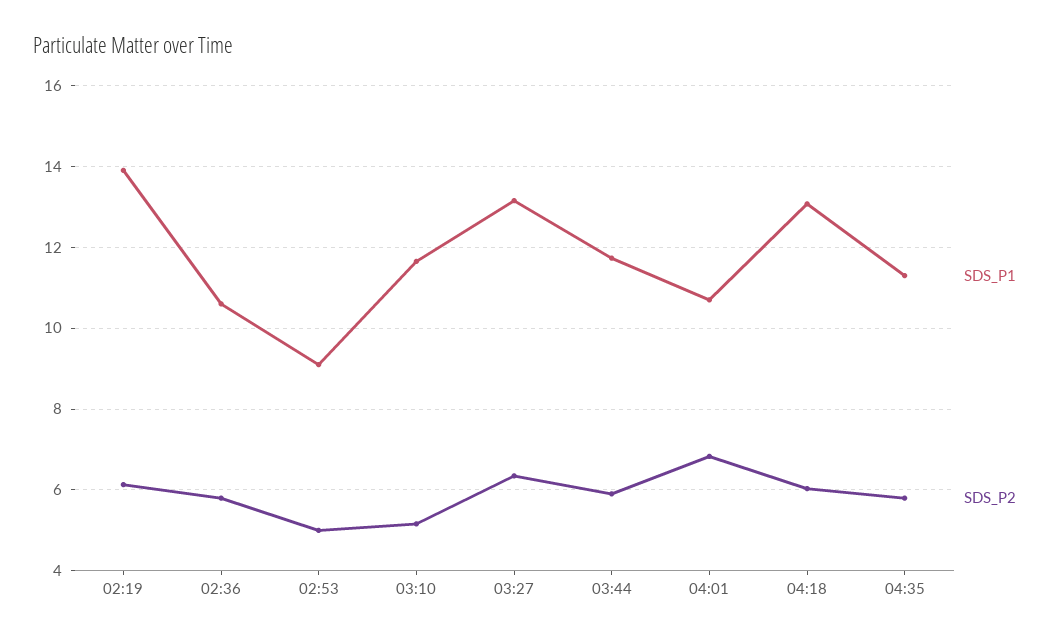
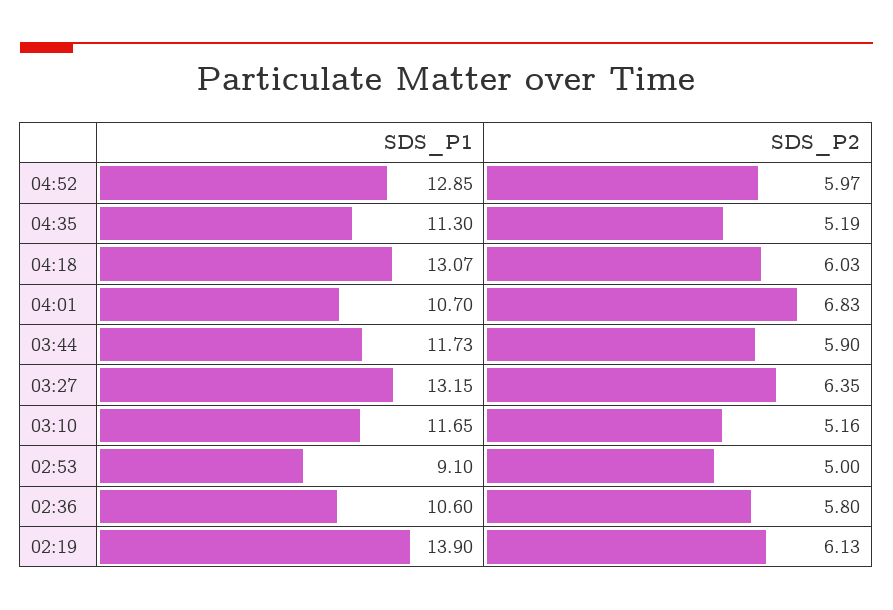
SDS_P2, 04:35: 5.8 -> 5.19
SDS_P1, 04:52: none -> 12.85
SDS_P2, 04:52: none -> 5.97

